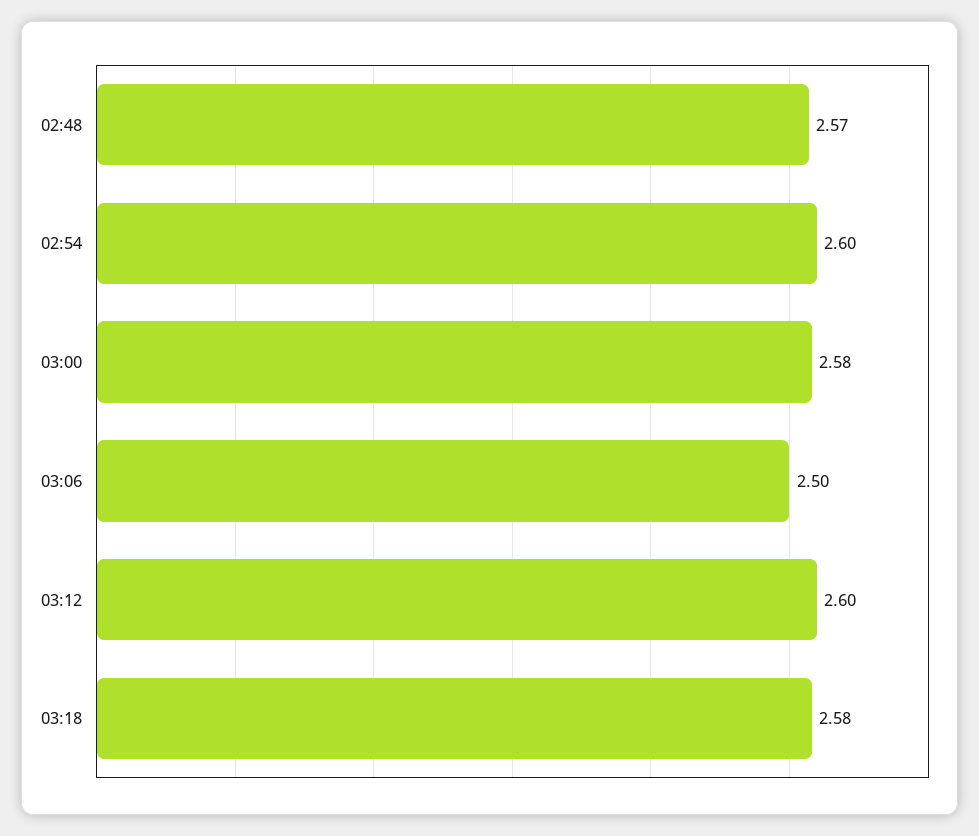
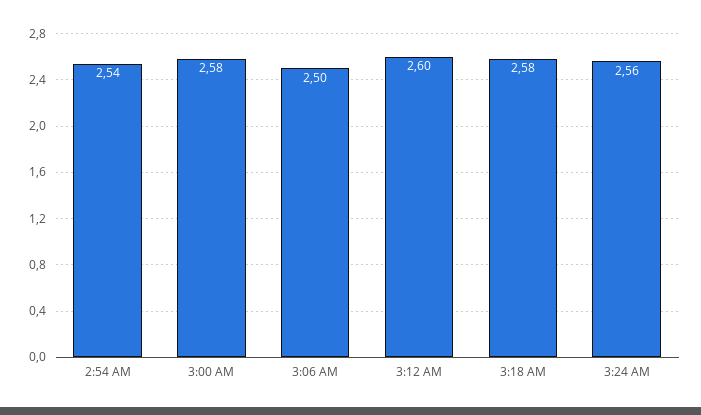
02:48: 2.57 -> none
02:54: 2.6 -> 2.54
3:24 AM: none -> 2.56

